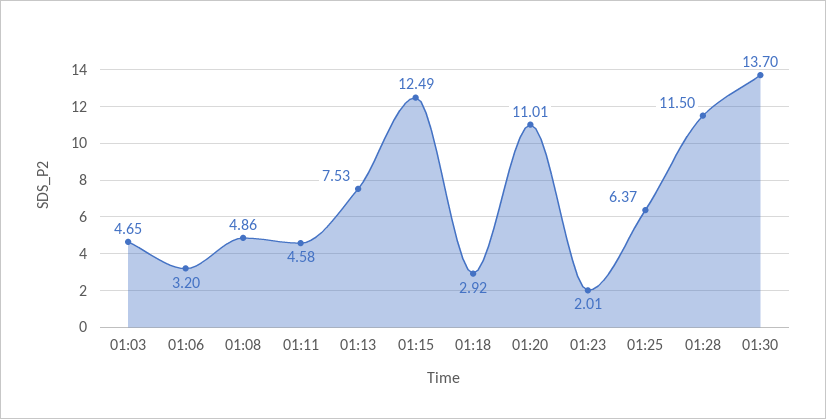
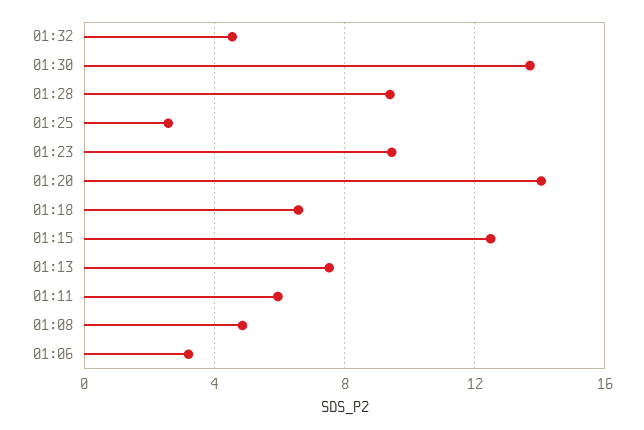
01:03: 4.65 -> none
01:11: 4.58 -> 6
01:18: 2.92 -> 6.5
01:20: 11.01 -> 14
01:23: 2.01 -> 9.5
01:25: 6.37 -> 2.5
01:28: 11.5 -> 9.5
01:32: none -> 4.5

